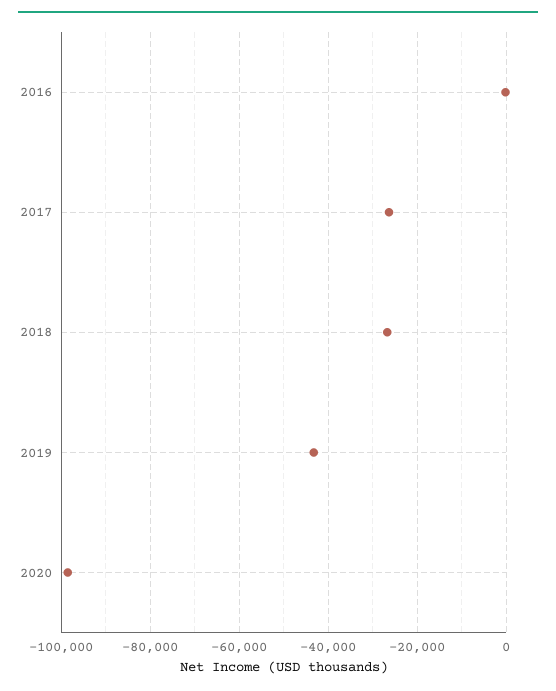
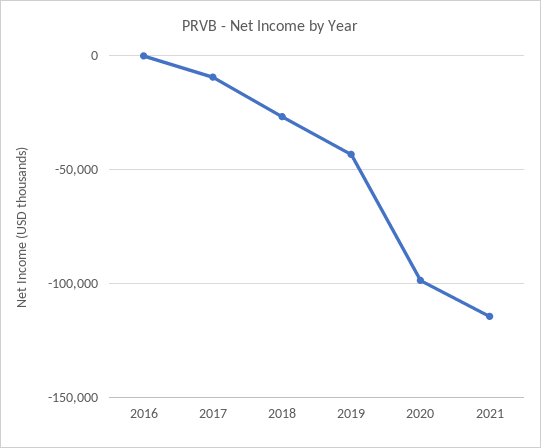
2017: -26000 -> -10000
2021: none -> -115000

